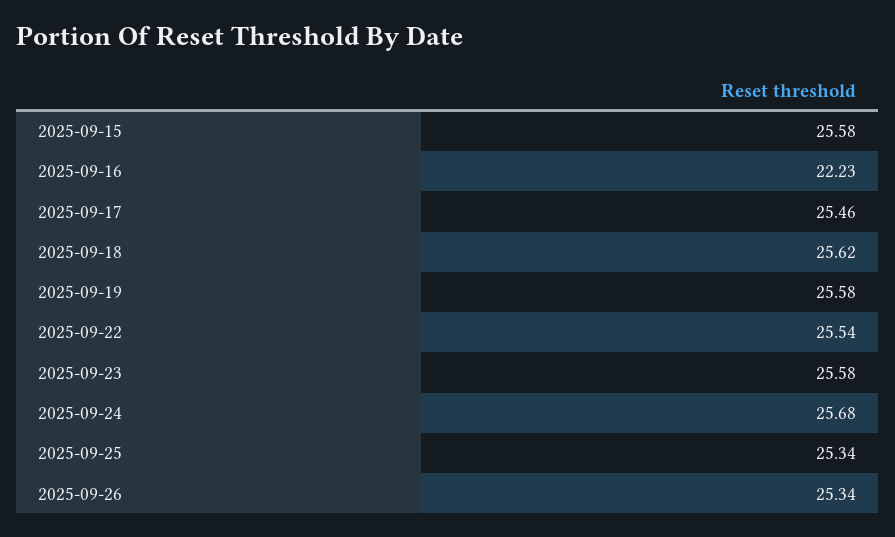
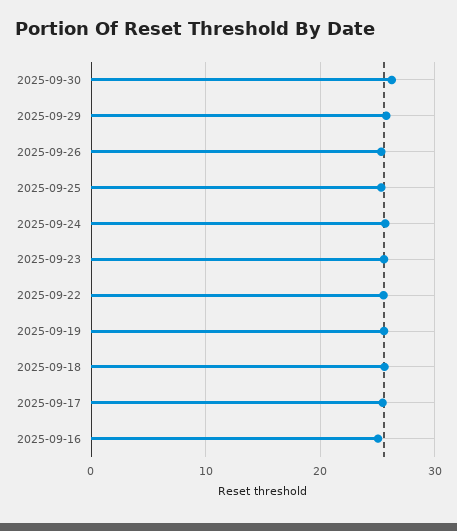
2025-09-15: 25.58 -> none
2025-09-16: 22.23 -> 25
2025-09-30: none -> 26
2025-09-29: none -> 26

